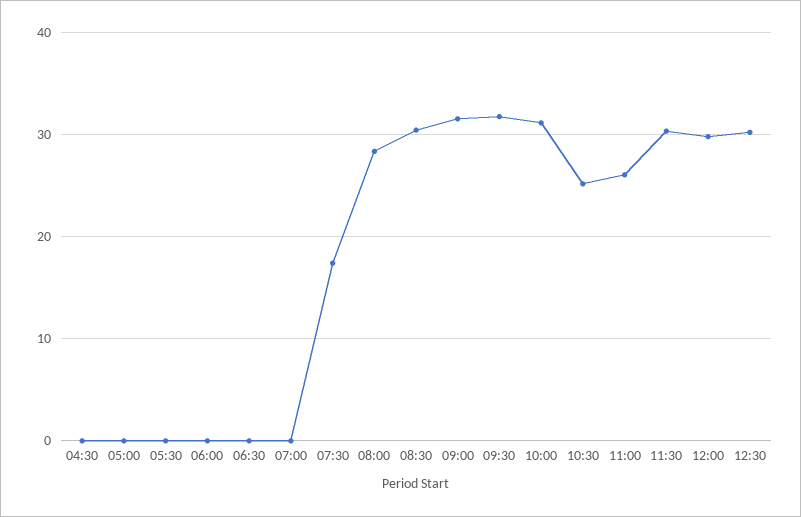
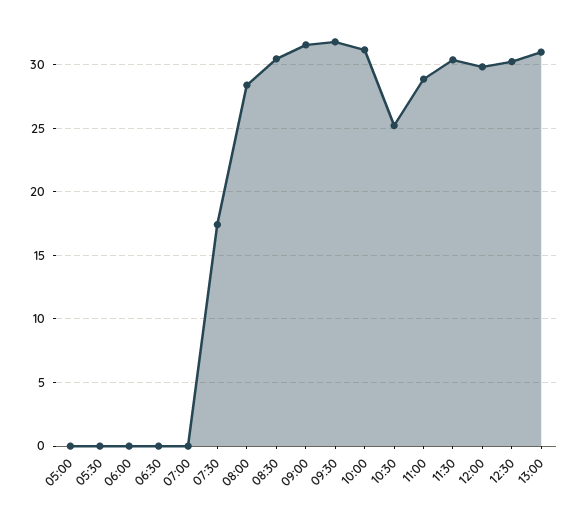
04:30: 0 -> none
11:00: 26 -> 29
13:00: none -> 31

